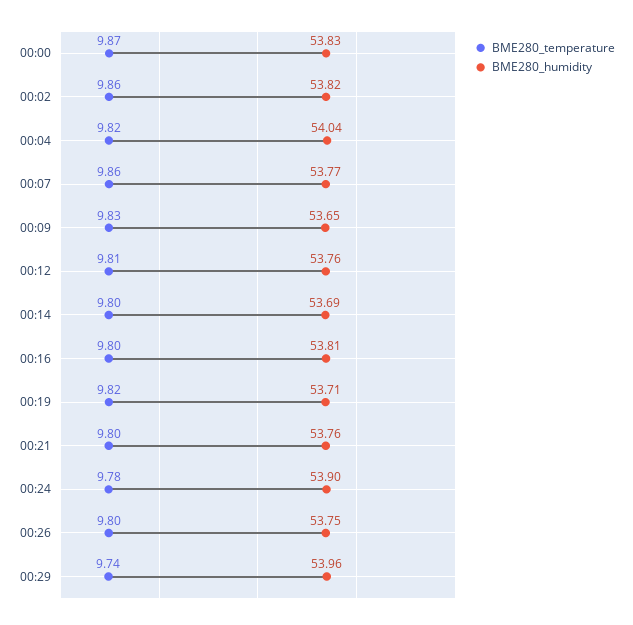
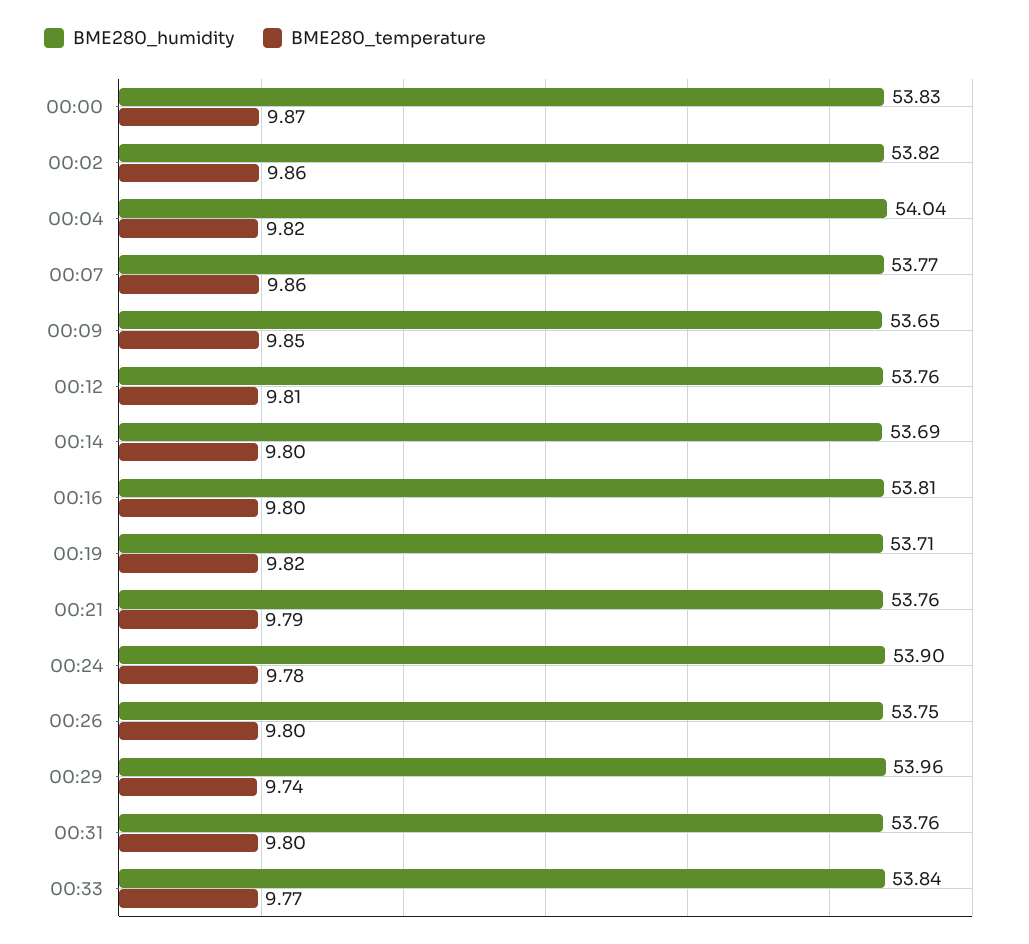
BME280_temperature, 00:09: 9.83 -> 9.85
BME280_temperature, 00:21: 9.8 -> 9.79
BME280_humidity, 00:31: none -> 53.76
BME280_temperature, 00:31: none -> 9.8
BME280_humidity, 00:33: none -> 53.84
BME280_temperature, 00:33: none -> 9.77

